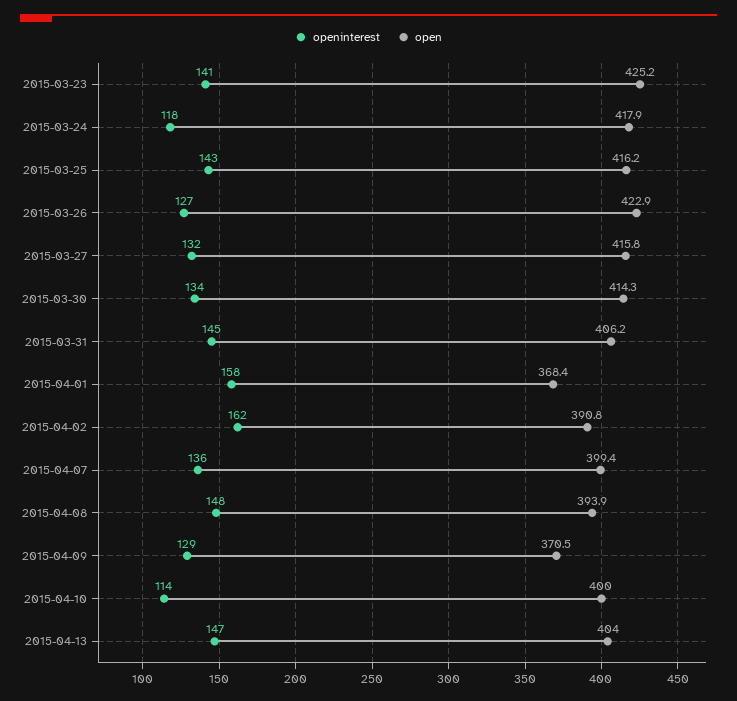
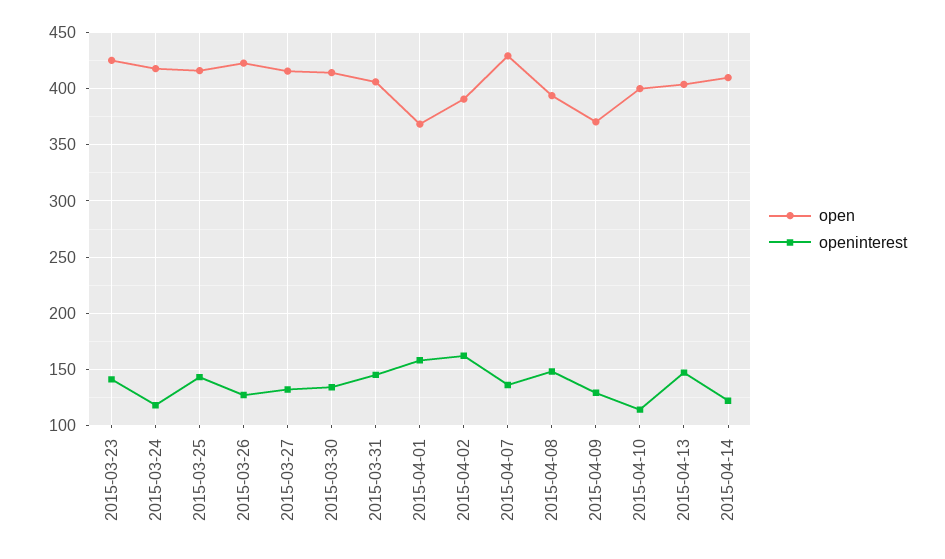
open, 2015-04-07: 399.4 -> 430
open, 2015-04-14: none -> 410
openinterest, 2015-04-14: none -> 120

